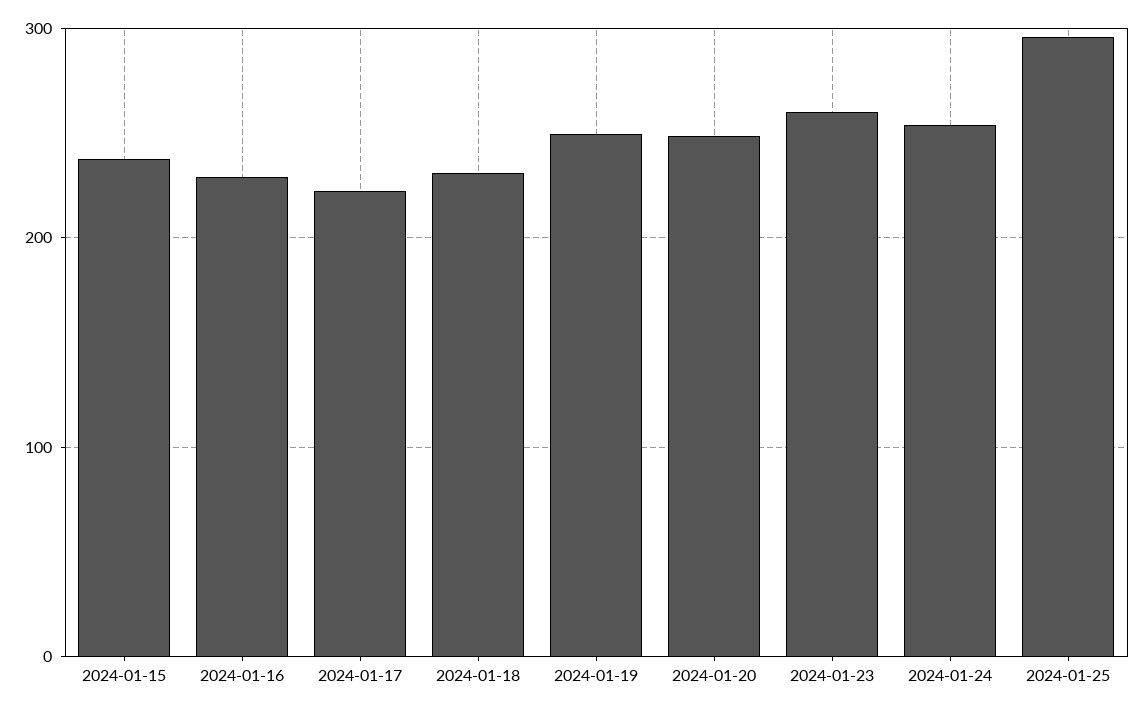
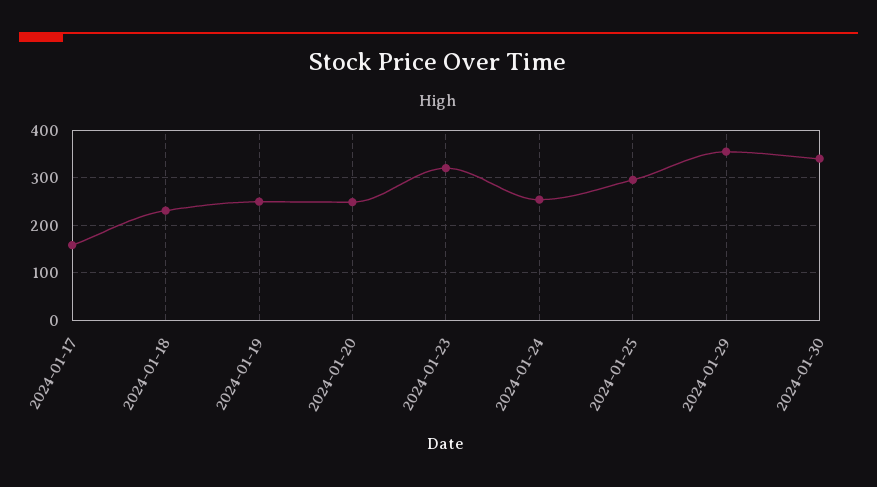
2024-01-15: 240 -> none
2024-01-16: 230 -> none
2024-01-17: 220 -> 160
2024-01-23: 260 -> 320
2024-01-29: none -> 360
2024-01-30: none -> 340

